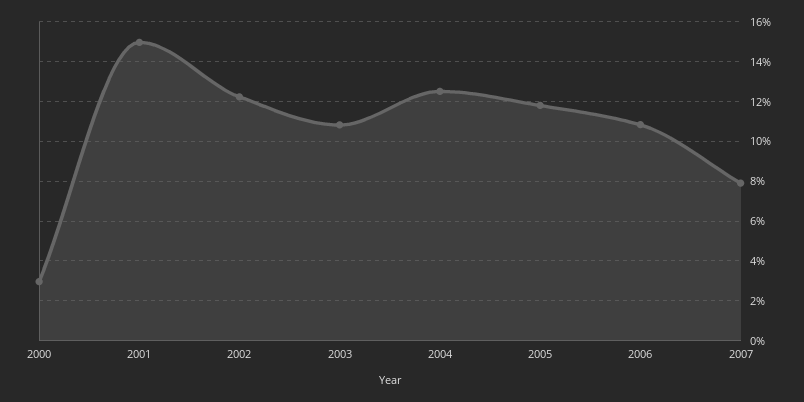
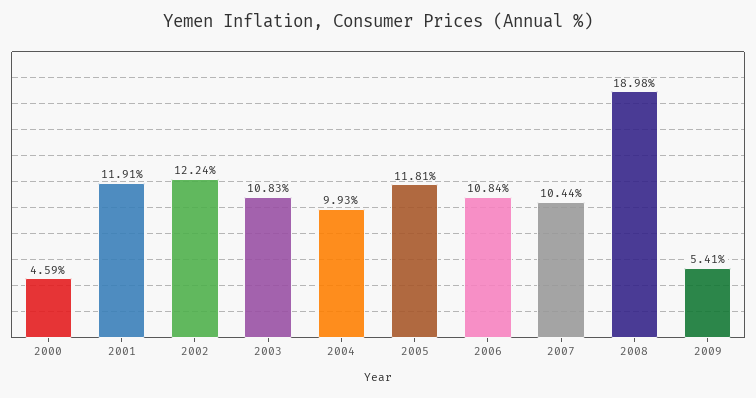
2000: 3 -> 4.59
2001: 15 -> 11.91
2004: 12.5 -> 9.93
2007: 8 -> 10.44
2008: none -> 18.98
2009: none -> 5.41

